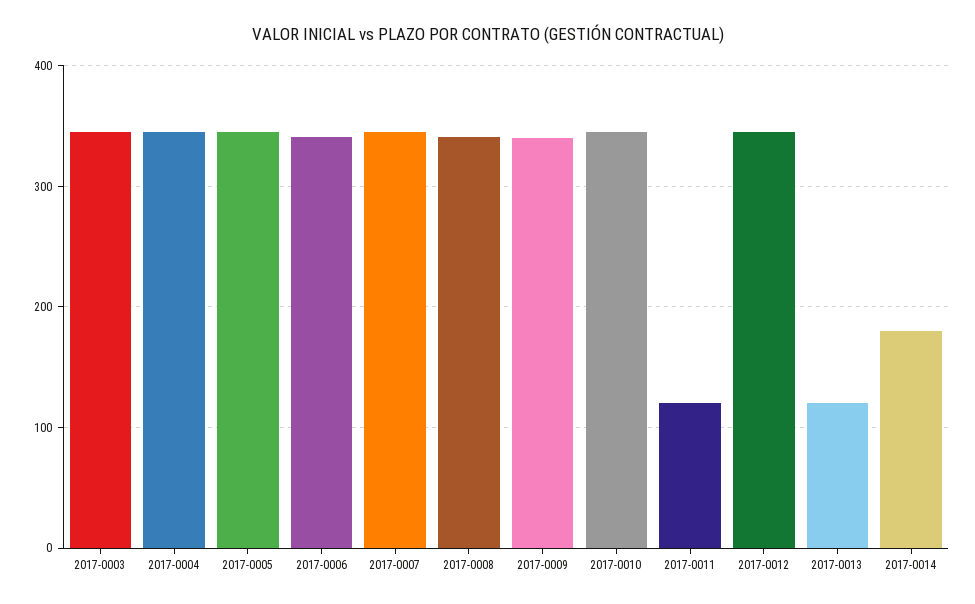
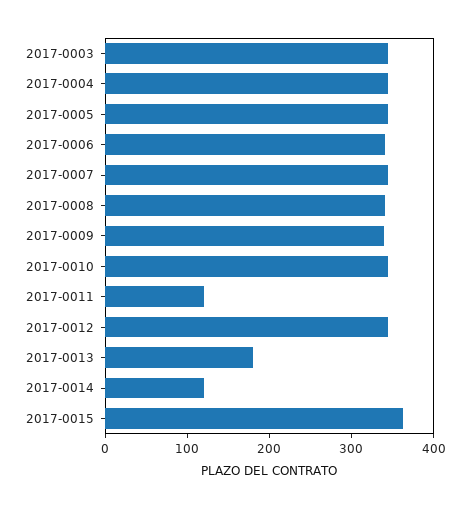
2017-0013: 120 -> 180
2017-0014: 180 -> 120
2017-0015: none -> 360

